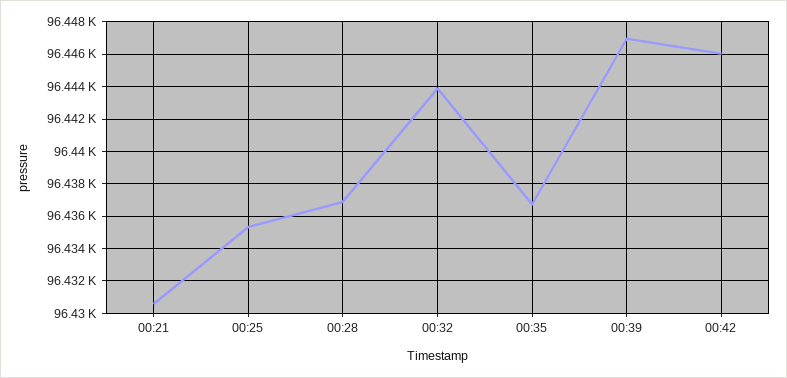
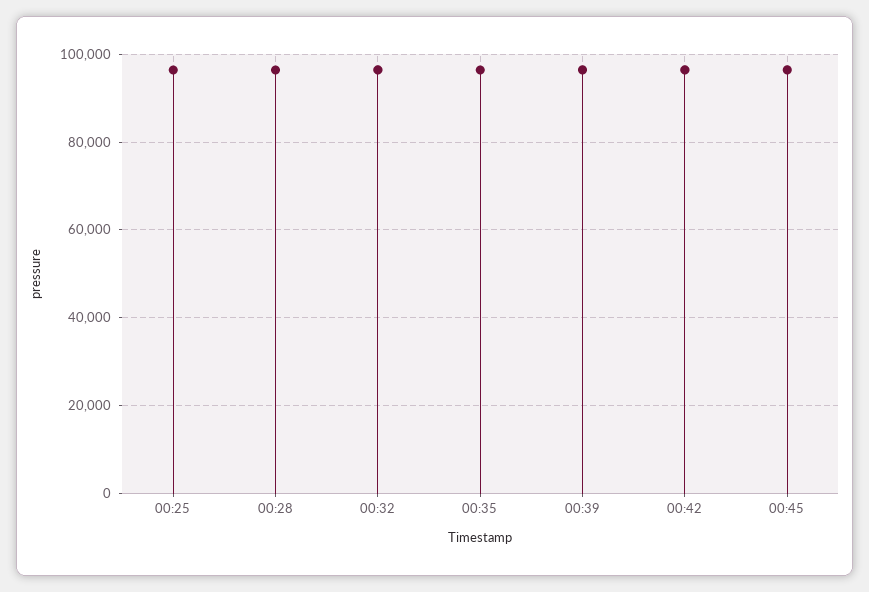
00:21: 96430.5 -> none
00:45: none -> 96000

